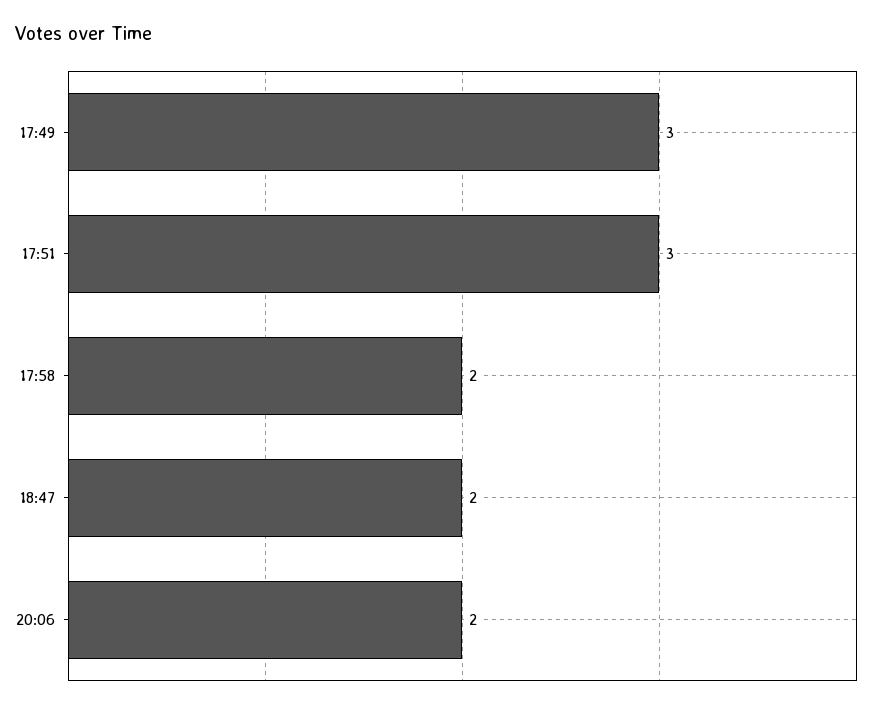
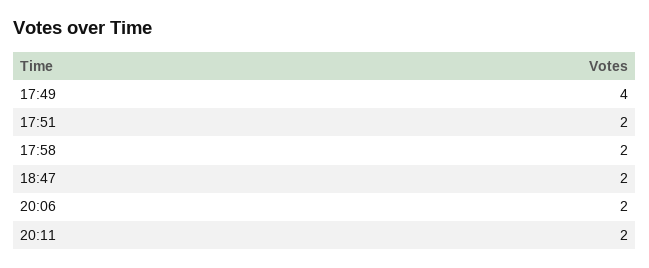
17:49: 3 -> 4
17:51: 3 -> 2
20:11: none -> 2

